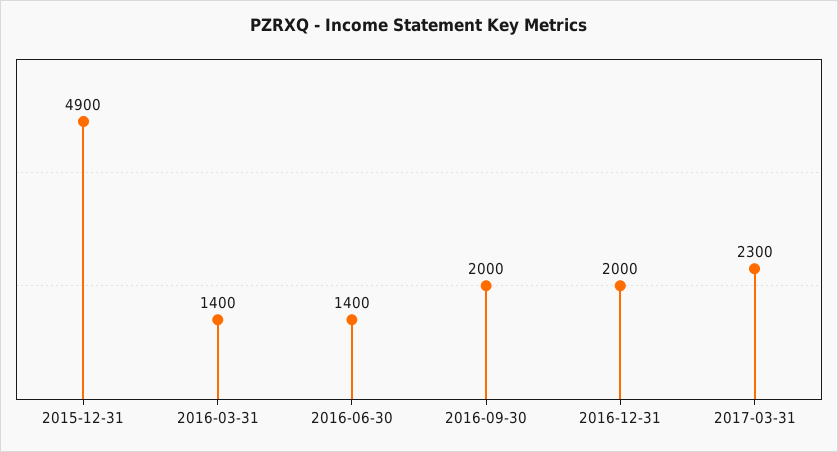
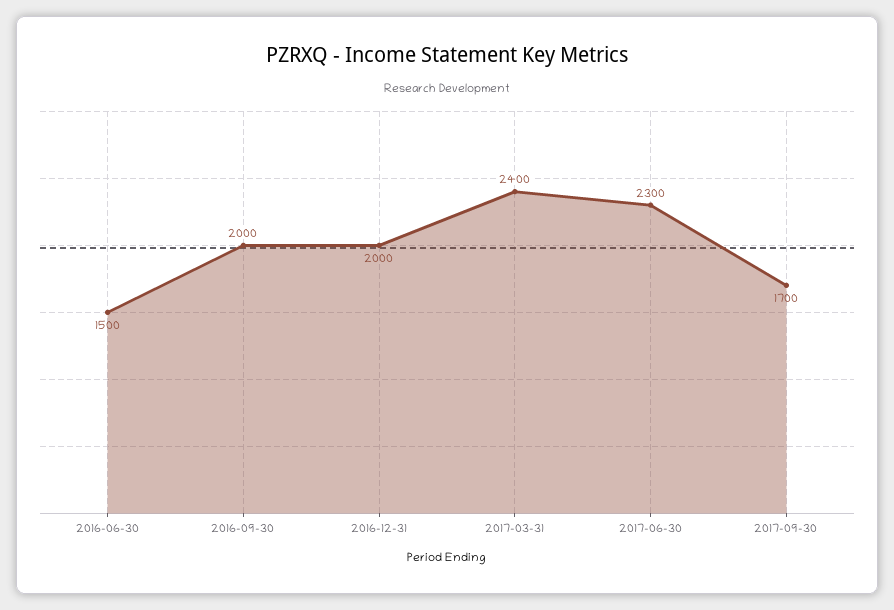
2015-12-31: 4900 -> none
2016-03-31: 1400 -> none
2016-06-30: 1400 -> 1500
2017-03-31: 2300 -> 2400
2017-06-30: none -> 2300
2017-09-30: none -> 1700

